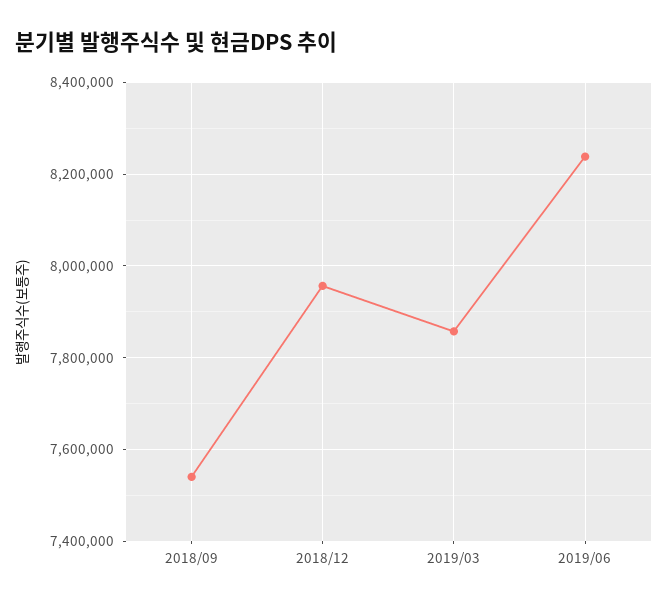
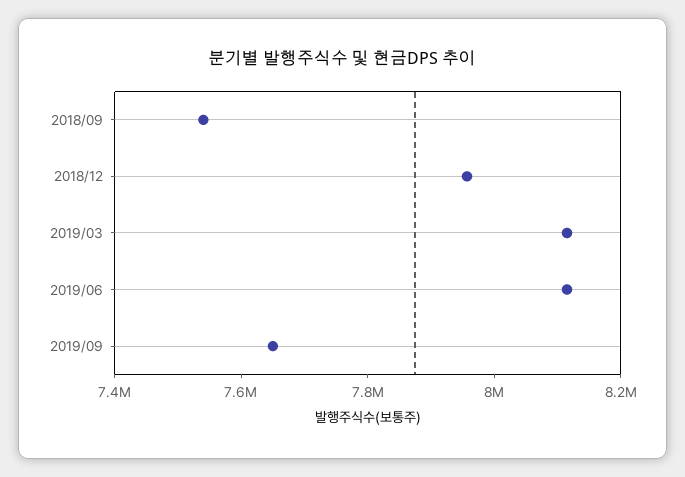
2019/03: 7860000 -> 8100000
2019/06: 8240000 -> 8100000
2019/09: none -> 7650000

